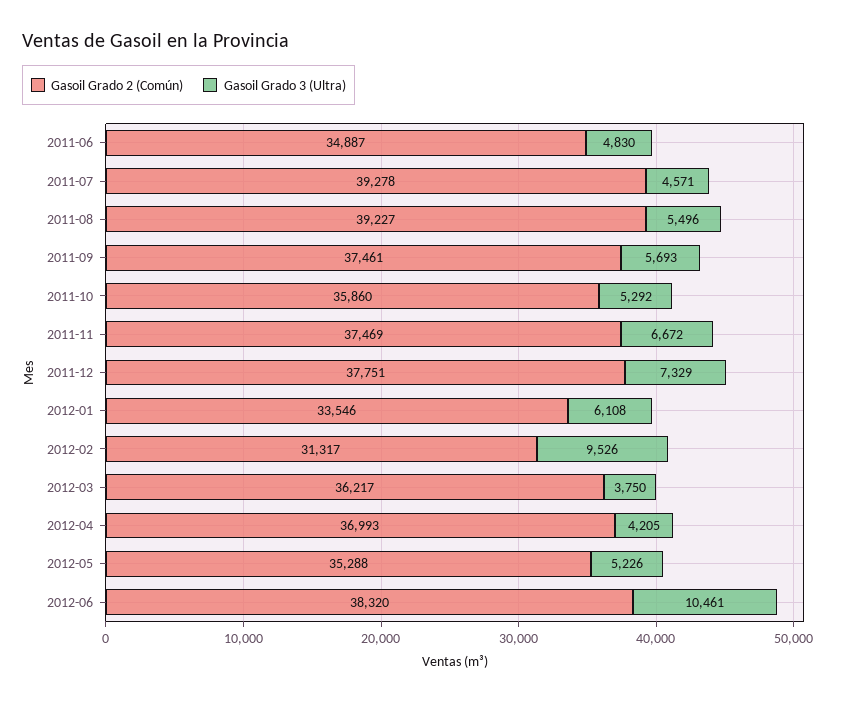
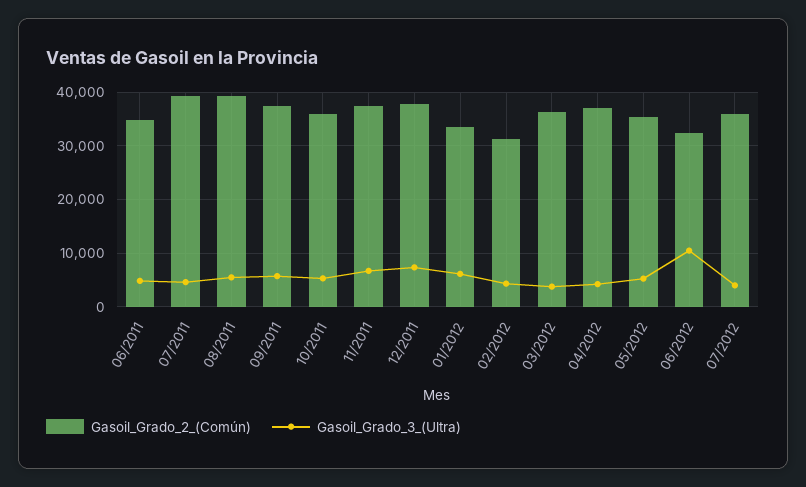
Gasoil Grado 3 (Ultra), 2012-02: 9526 -> 4000
Gasoil Grado 2 (Común), 2012-06: 38320 -> 32000
Gasoil Grado 2 (Común), 07/2012: none -> 36000
Gasoil Grado 3 (Ultra), 07/2012: none -> 4000

